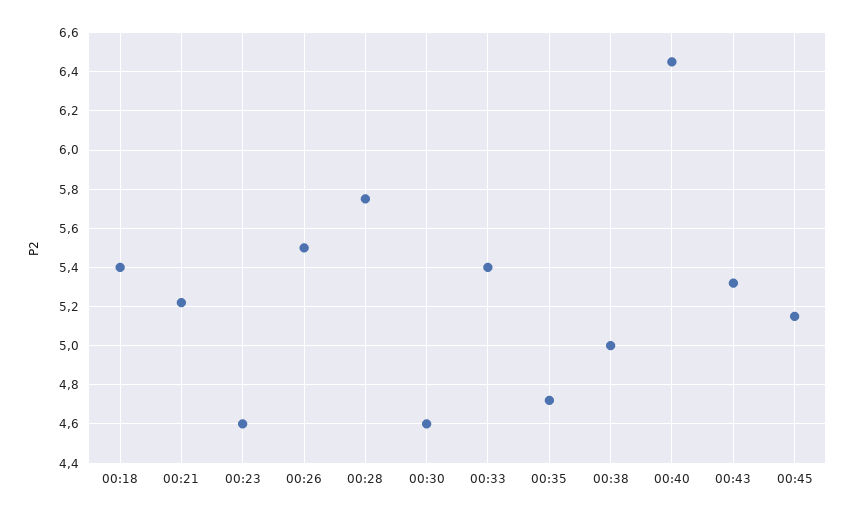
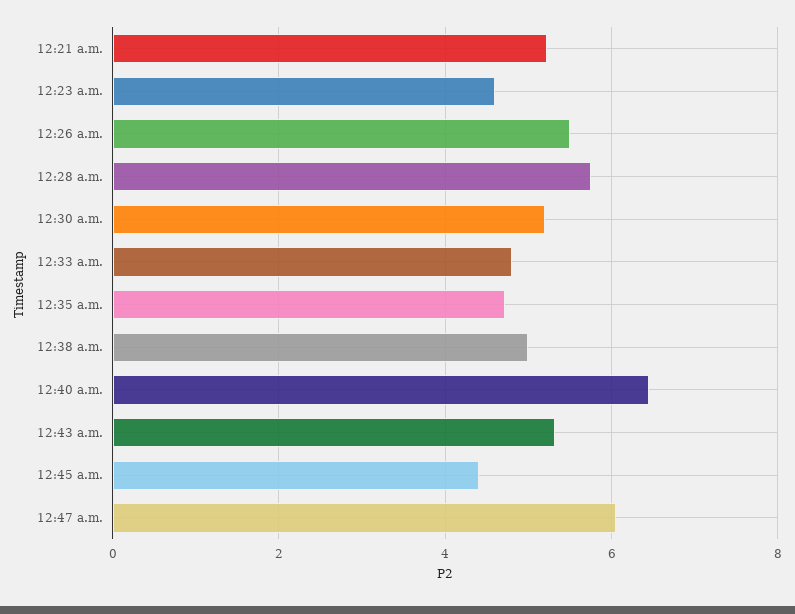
00:18: 5.4 -> none
00:30: 4.6 -> 5.2
00:33: 5.4 -> 4.8
00:45: 5.15 -> 4.4
12:47 a.m.: none -> 6

